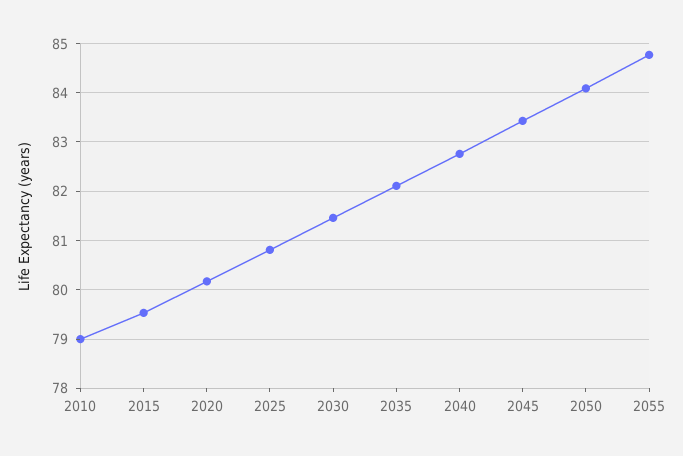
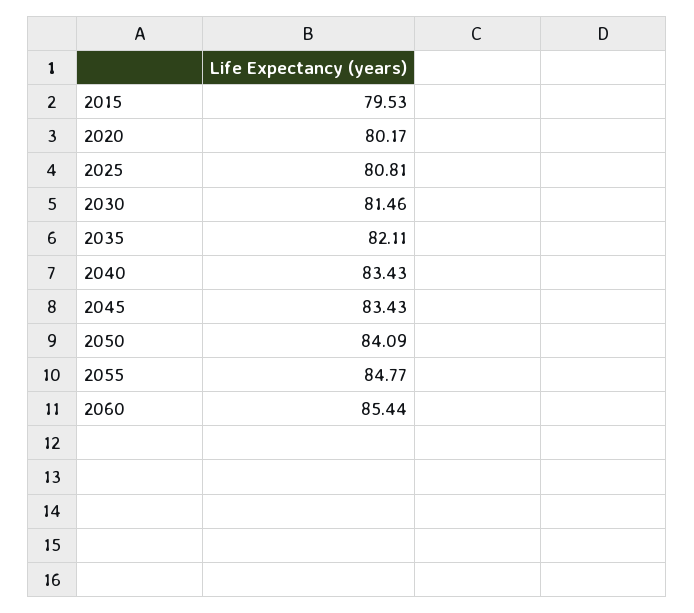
2010: 79 -> none
2040: 82.8 -> 83.43
2060: none -> 85.44

